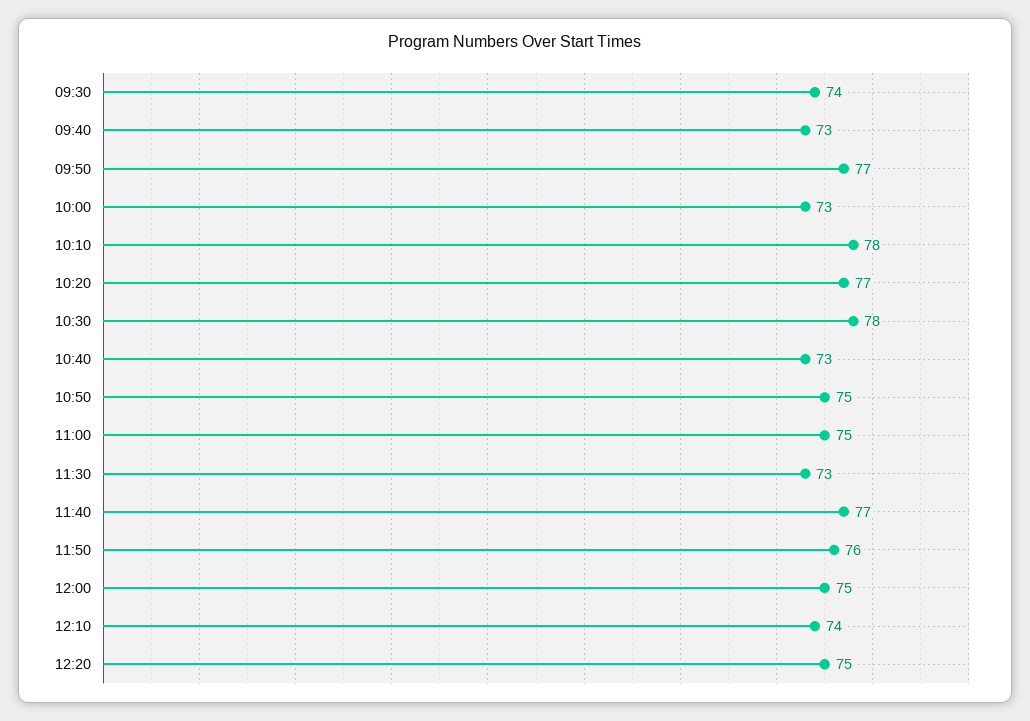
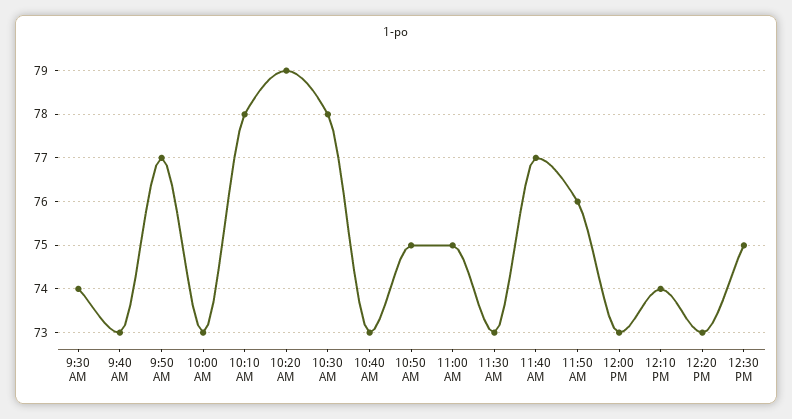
10:20: 77 -> 79
12:00: 75 -> 73
12:20: 75 -> 73
12:30 PM: none -> 75

